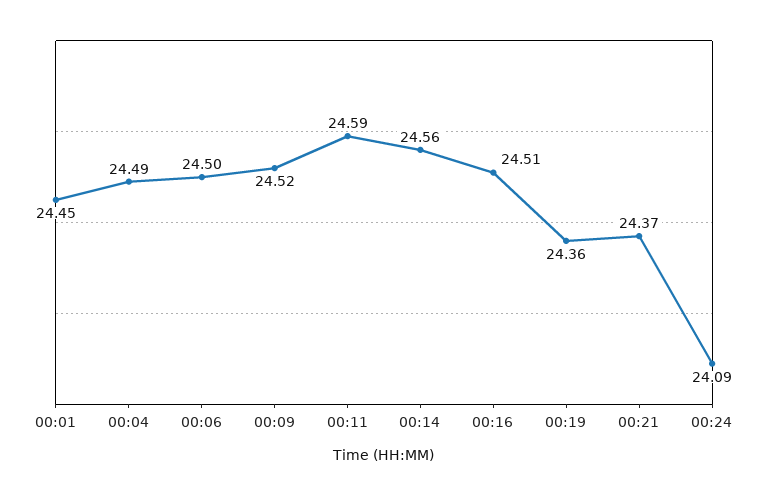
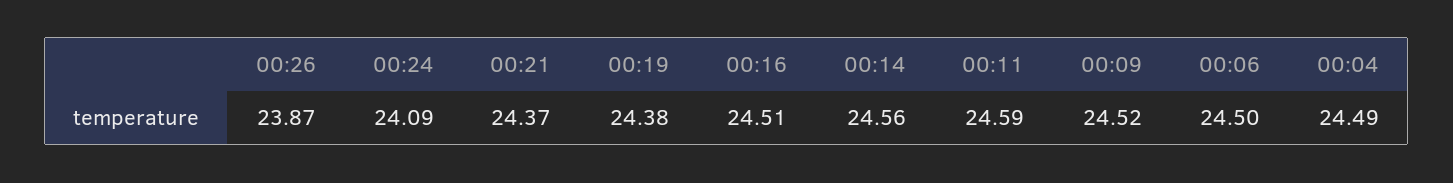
00:01: 24.45 -> none
00:19: 24.36 -> 24.38
00:26: none -> 23.87

